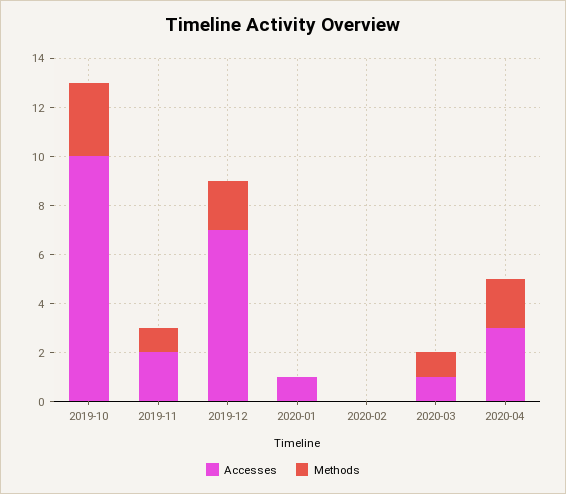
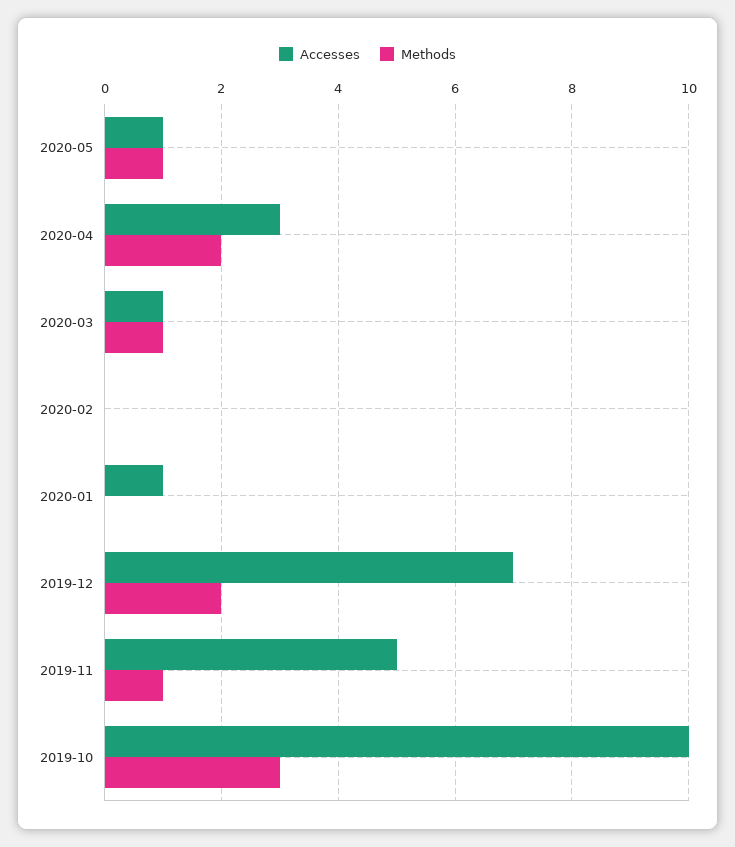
Accesses, 2019-11: 2 -> 5
Accesses, 2020-05: none -> 1
Methods, 2020-05: none -> 1

